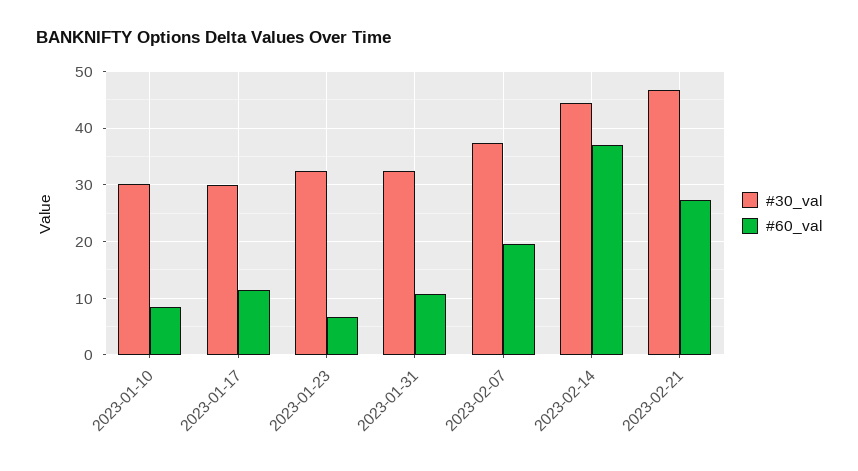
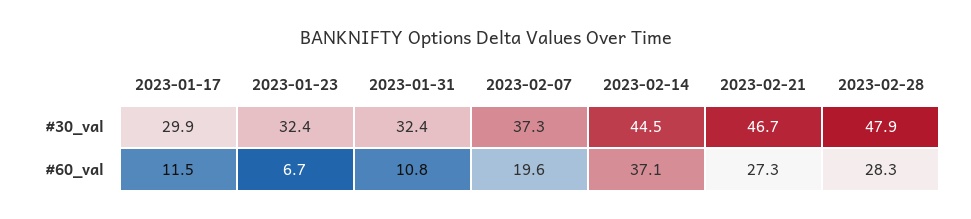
#30_val, 2023-01-10: 30 -> none
#60_val, 2023-01-10: 8 -> none
#30_val, 2023-02-28: none -> 47.9
#60_val, 2023-02-28: none -> 28.3

